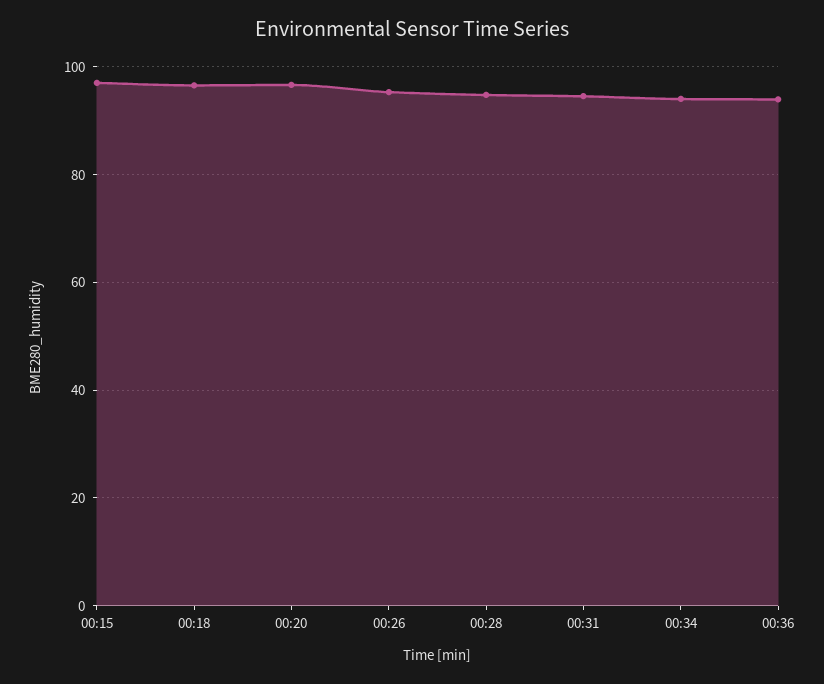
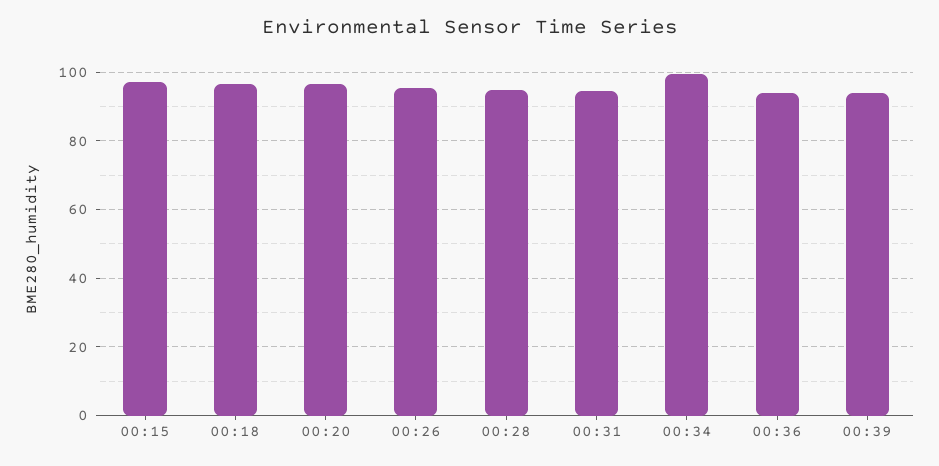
00:34: 94 -> 100
00:39: none -> 94

